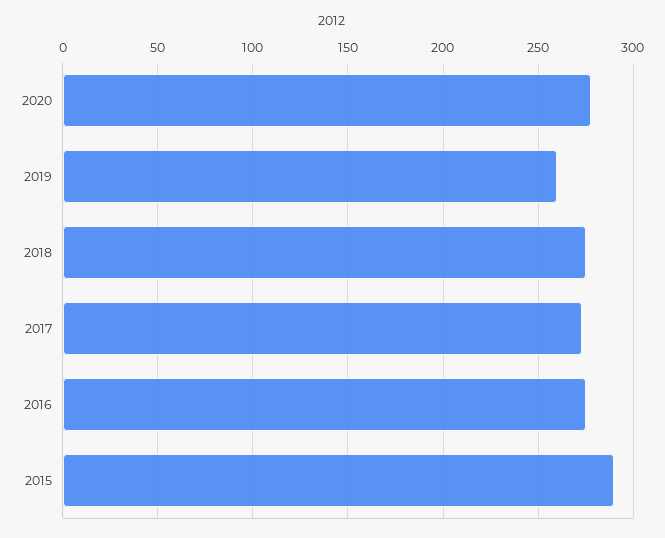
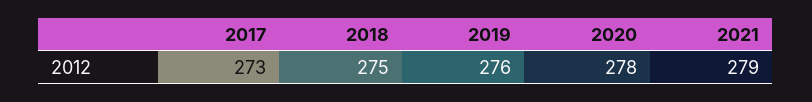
2019: 260 -> 276
2016: 275 -> none
2015: 290 -> none
2021: none -> 279

